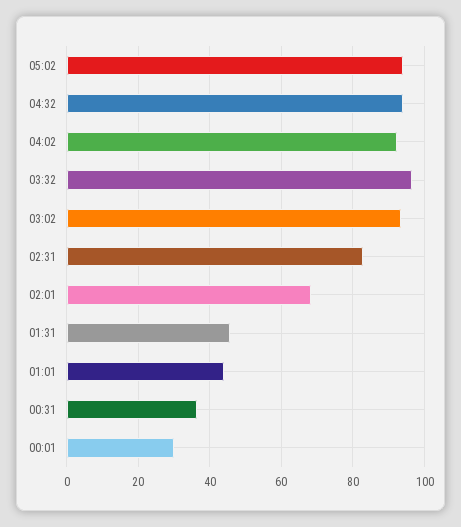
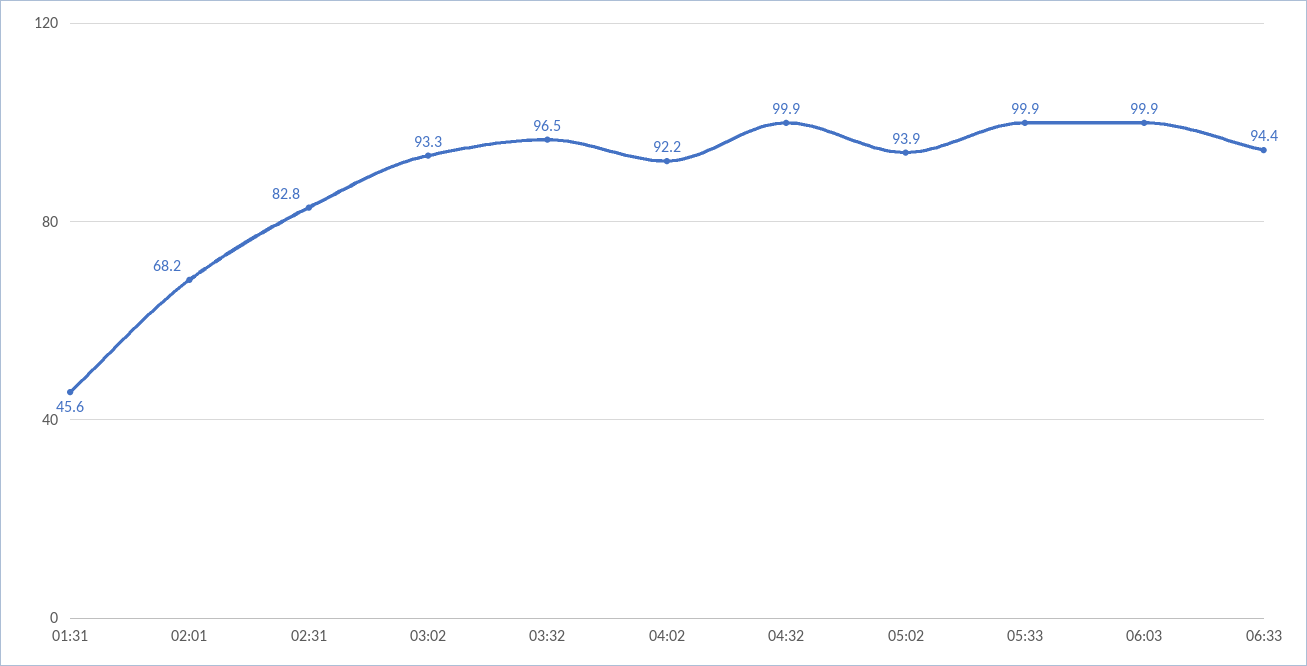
04:32: 94 -> 99.9
01:01: 44 -> none
00:31: 36 -> none
00:01: 30 -> none
05:33: none -> 99.9
06:03: none -> 99.9
06:33: none -> 94.4

